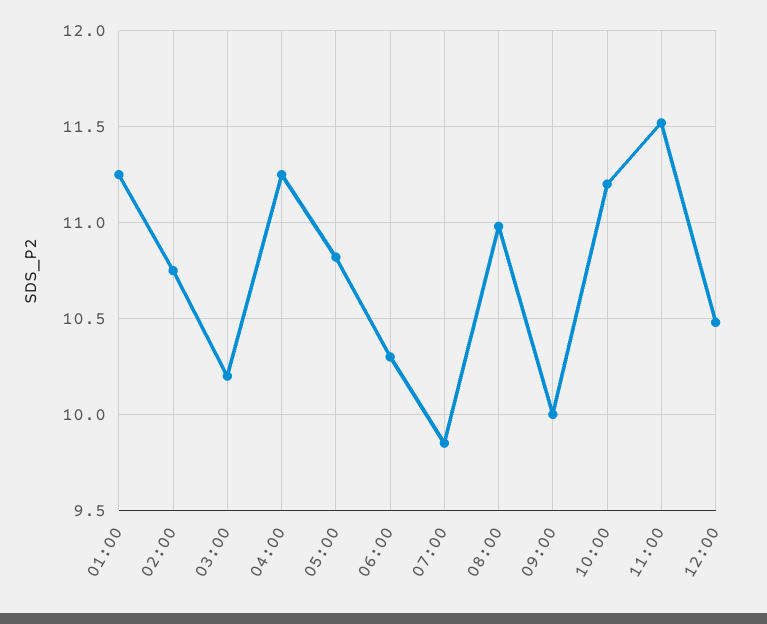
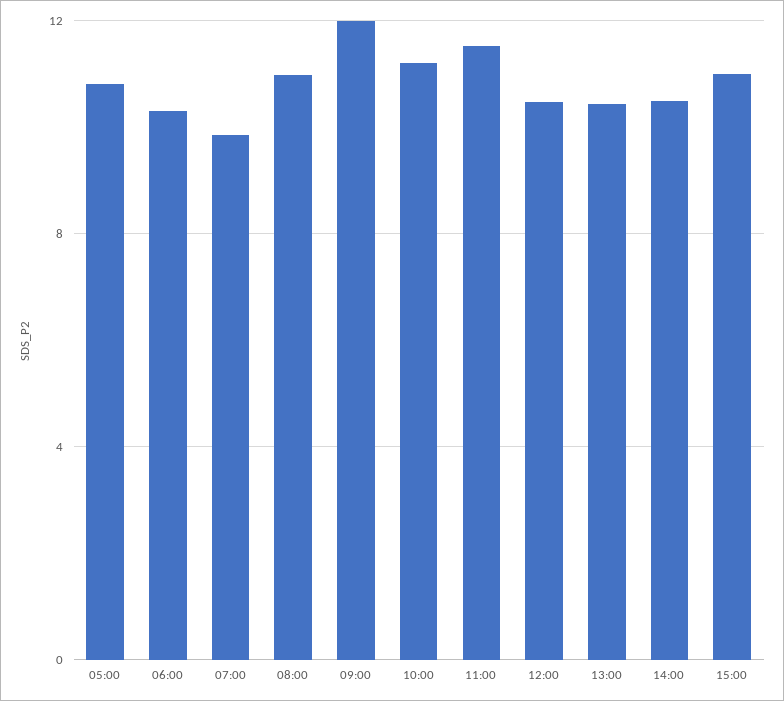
01:00: 11.25 -> none
02:00: 10.75 -> none
03:00: 10.2 -> none
04:00: 11.25 -> none
09:00: 10 -> 12
13:00: none -> 10.5
14:00: none -> 10.5
15:00: none -> 11

